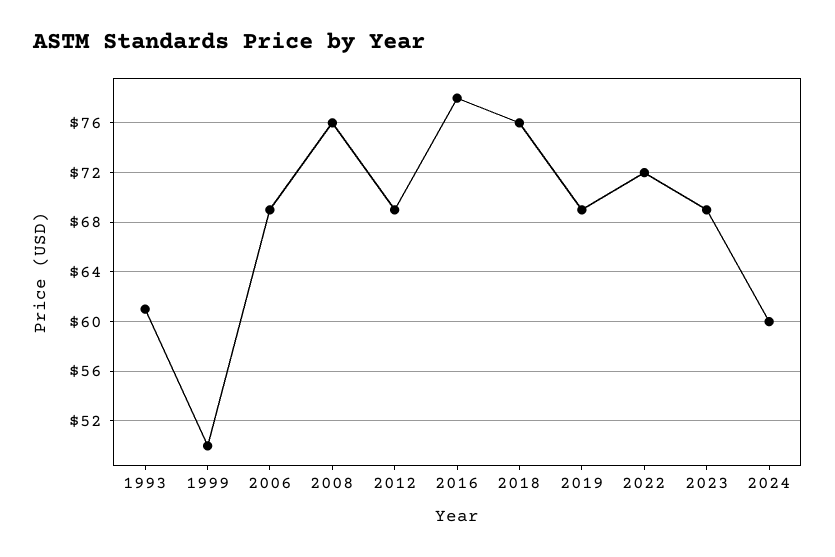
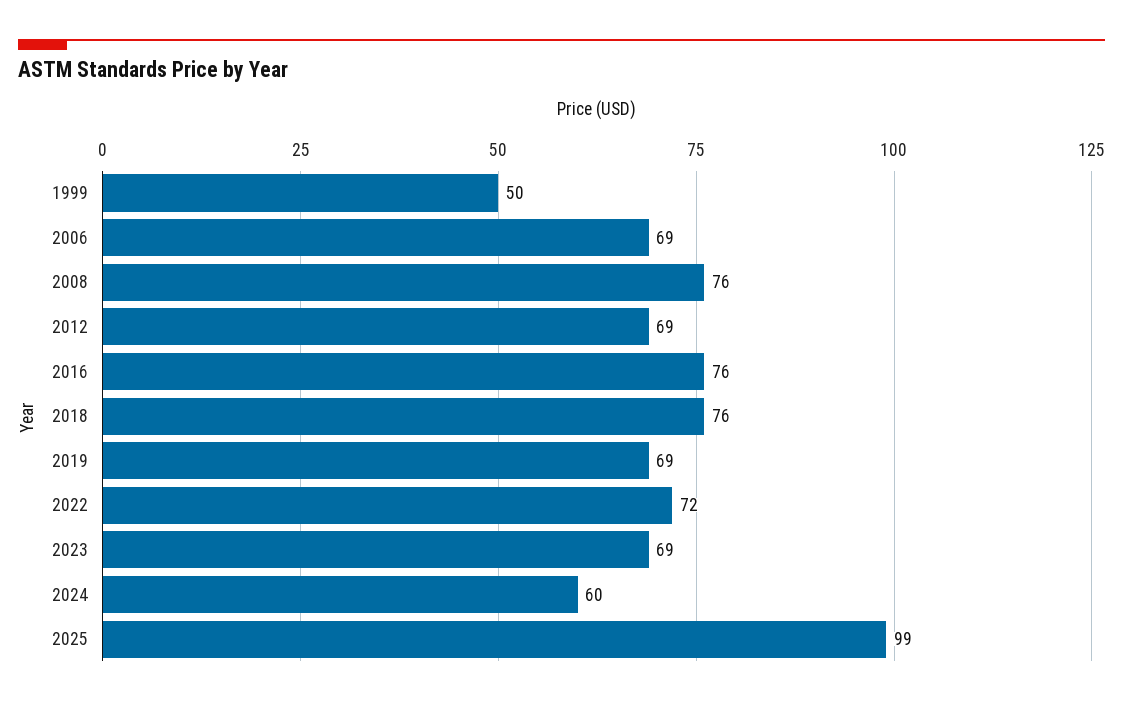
1993: 61 -> none
2016: 78 -> 76
2025: none -> 99

